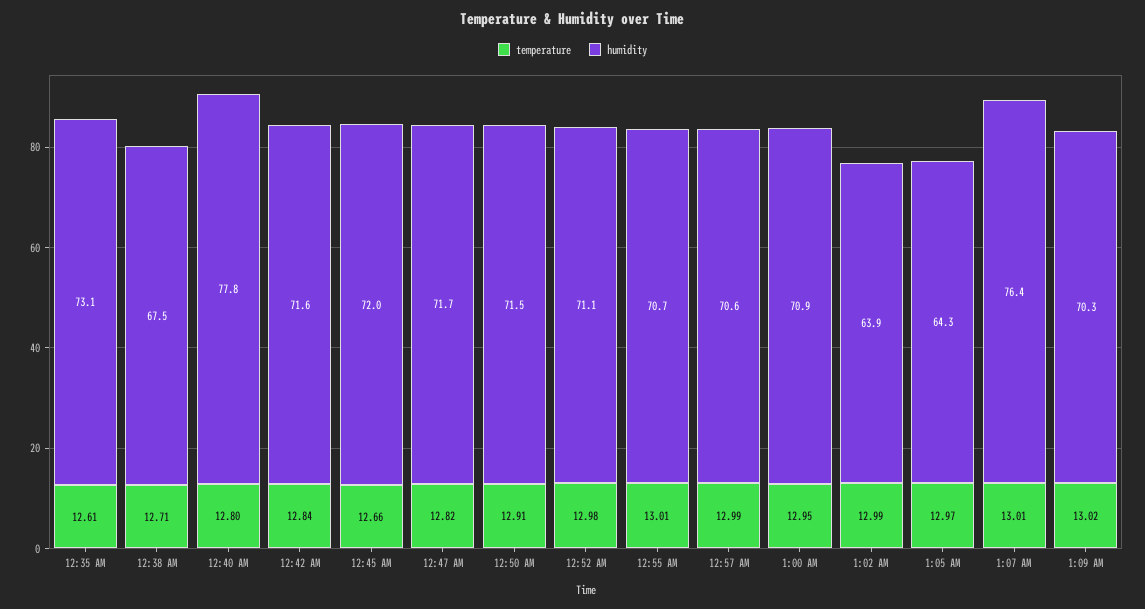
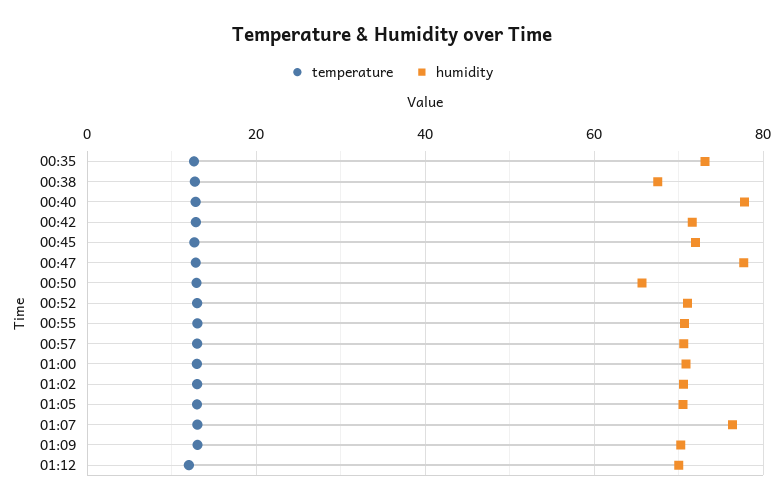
humidity, 12:47 AM: 71.7 -> 78
humidity, 12:50 AM: 71.5 -> 66
humidity, 1:02 AM: 63.9 -> 70
humidity, 1:05 AM: 64.3 -> 70
temperature, 01:12: none -> 12
humidity, 01:12: none -> 70

